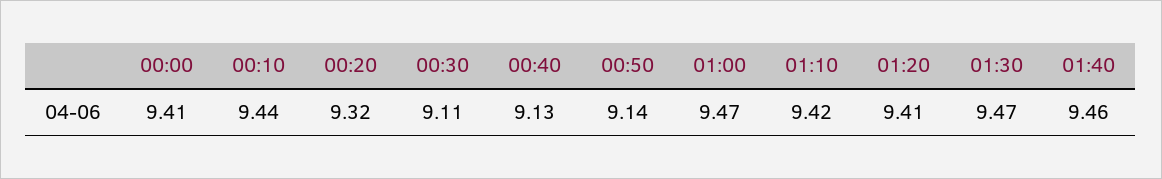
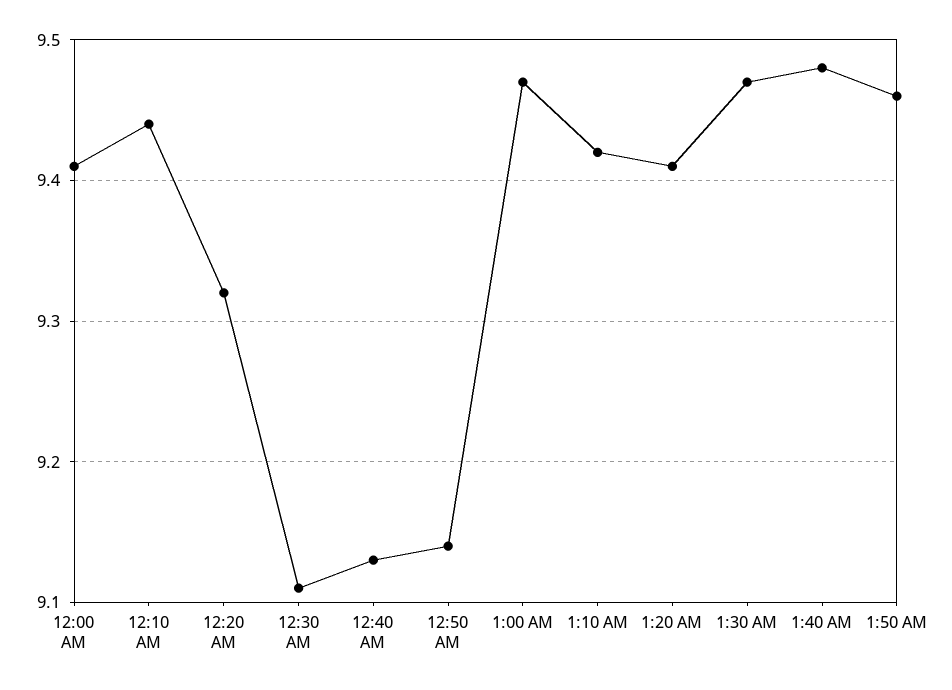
01:40: 9.46 -> 9.48
1:50 AM: none -> 9.46

